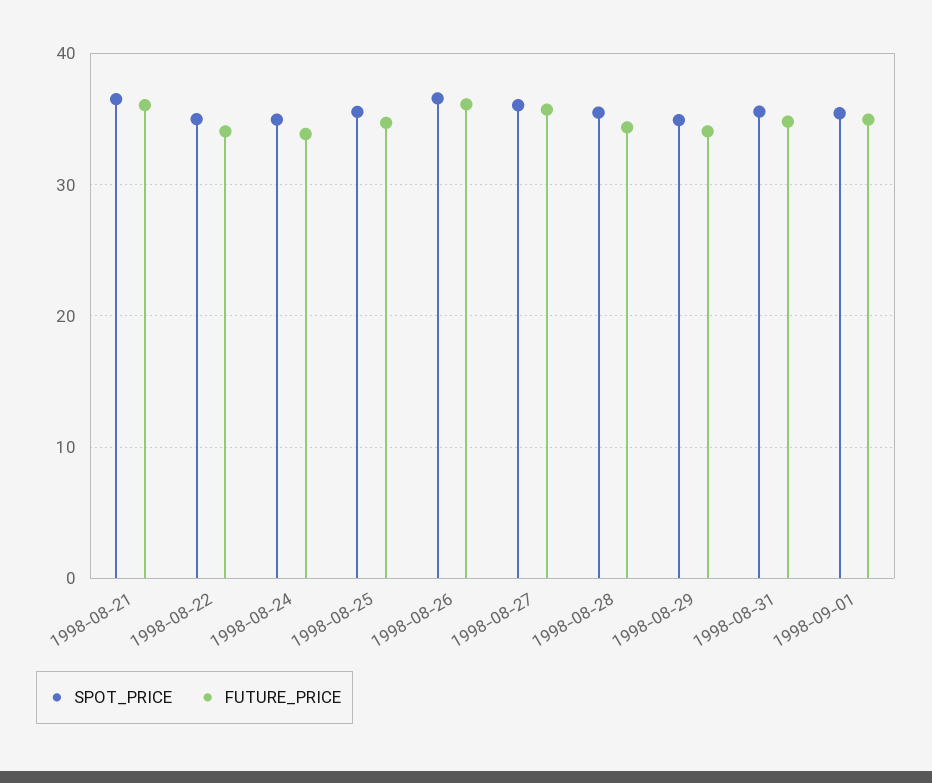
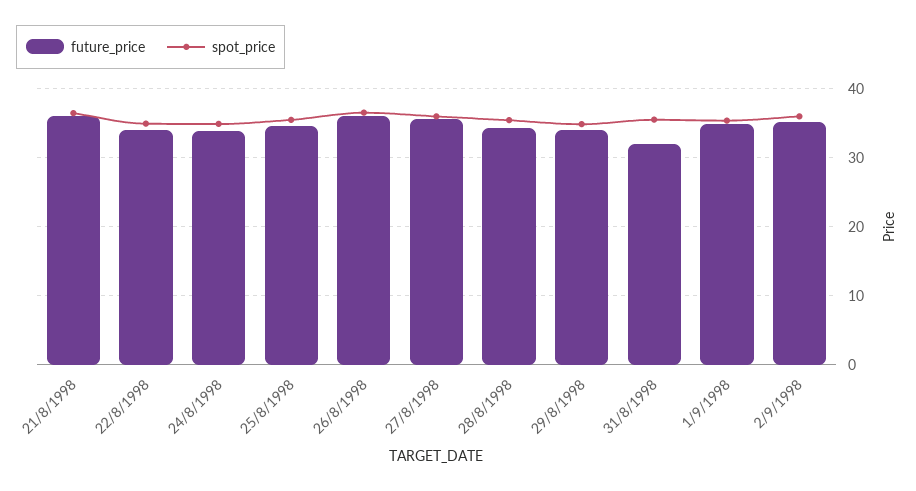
FUTURE_PRICE, 1998-08-31: 35 -> 32
FUTURE_PRICE, 2/9/1998: none -> 35
SPOT_PRICE, 2/9/1998: none -> 36

